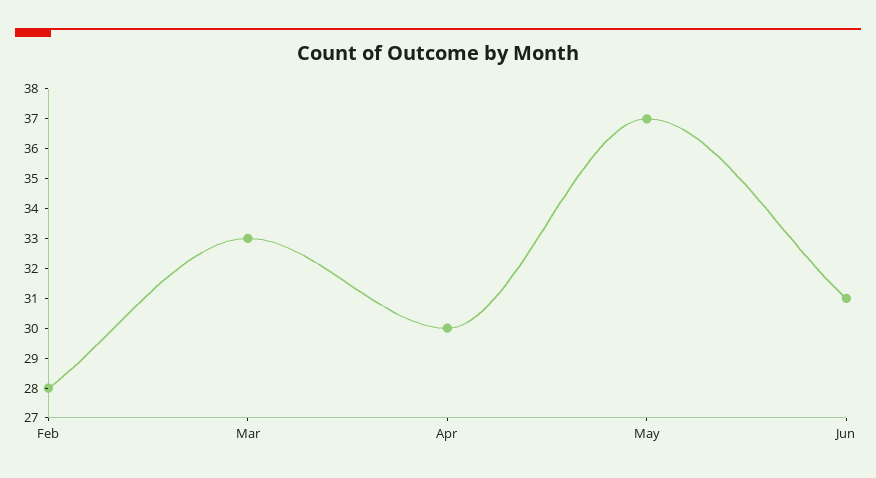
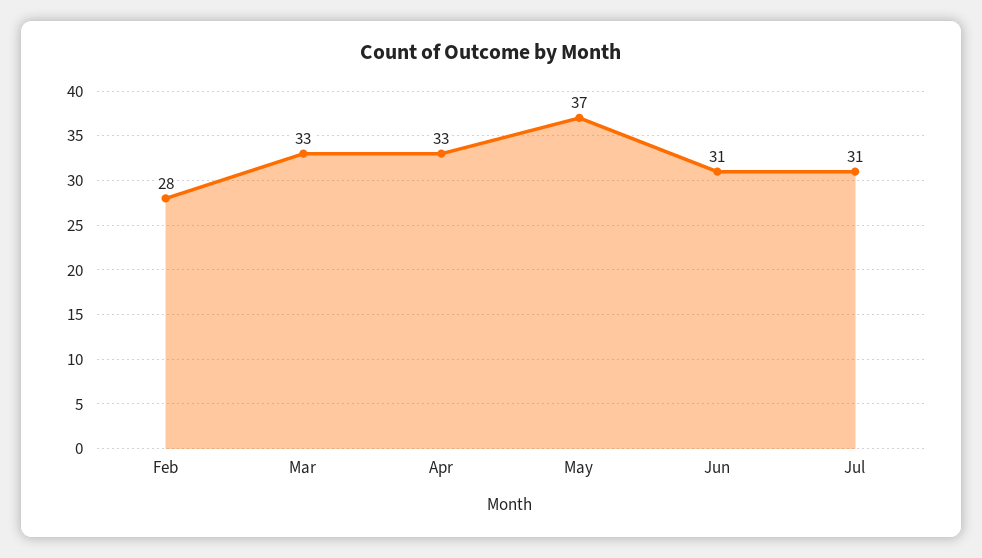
Apr: 30 -> 33
Jul: none -> 31

